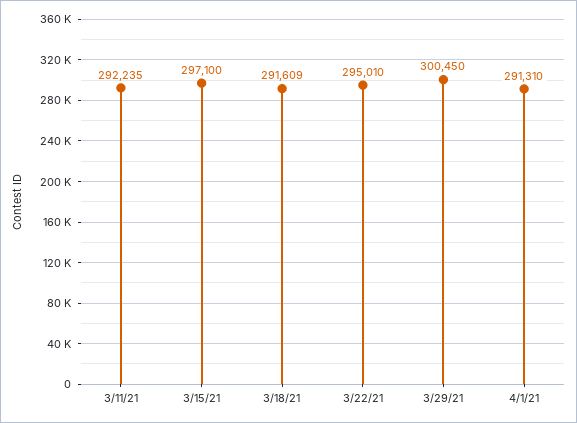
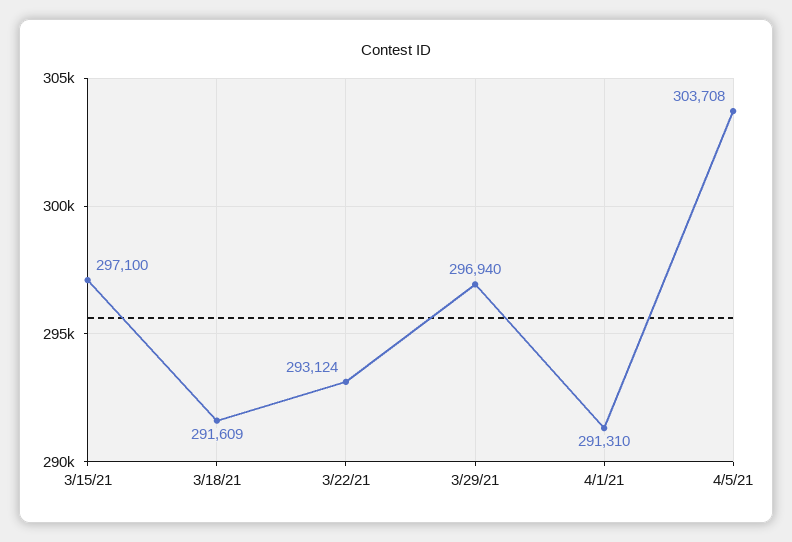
3/11/21: 292235 -> none
3/22/21: 295010 -> 293124
3/29/21: 300450 -> 296940
4/5/21: none -> 303708

